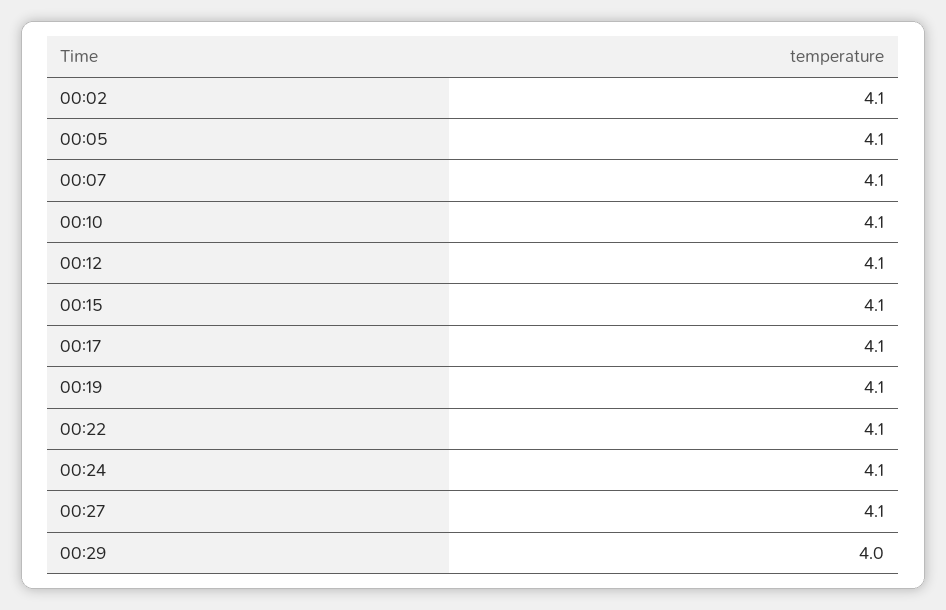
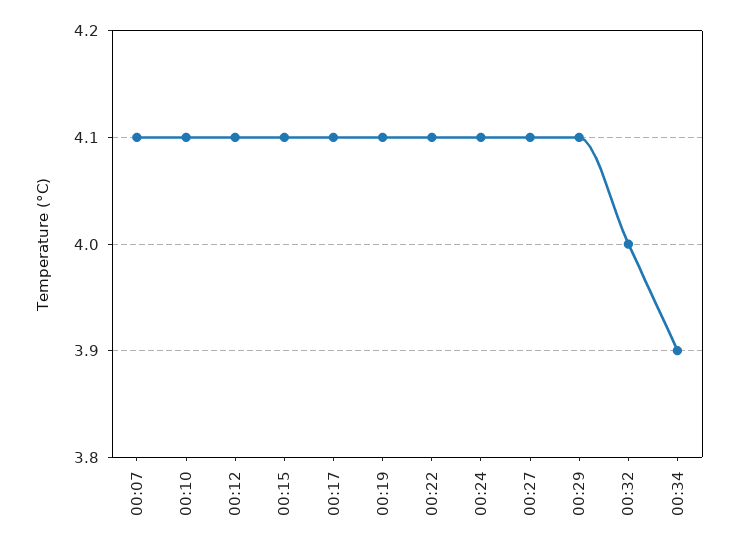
00:02: 4.1 -> none
00:05: 4.1 -> none
00:29: 4 -> 4.1
00:32: none -> 4
00:34: none -> 3.9

